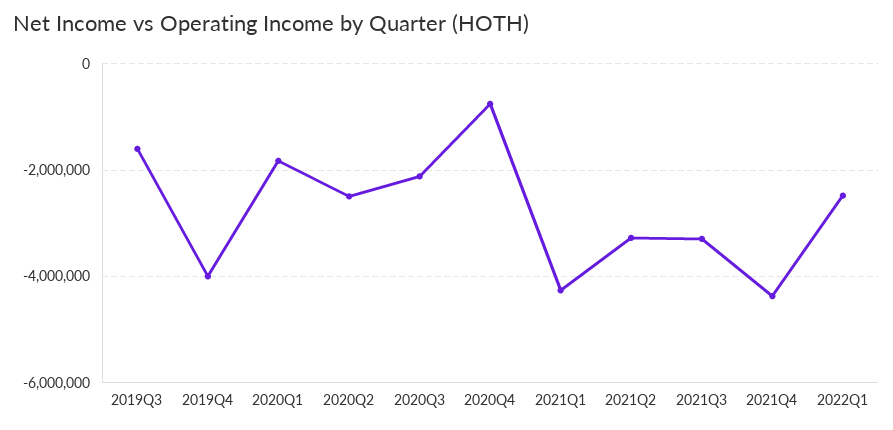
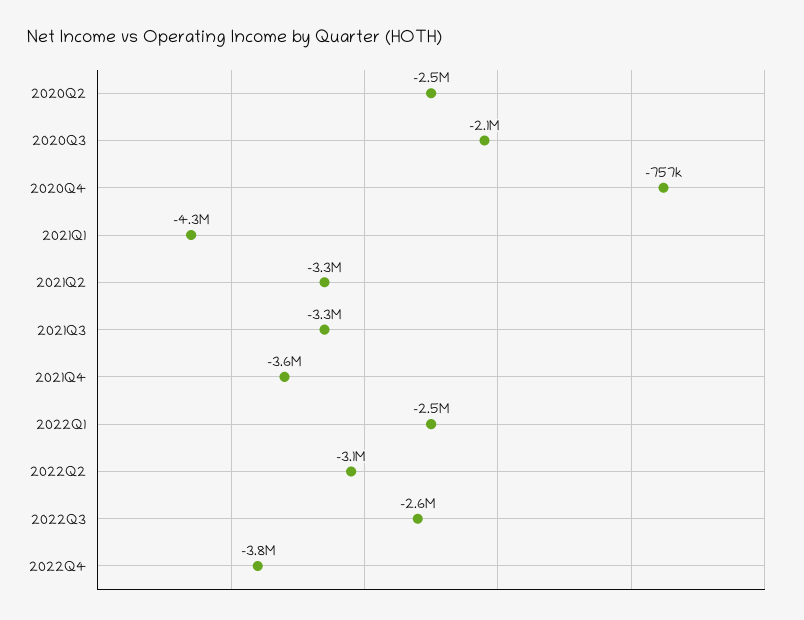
2019Q3: -1600000 -> none
2019Q4: -4000000 -> none
2020Q1: -1800000 -> none
2021Q4: -4400000 -> -3600000
2022Q2: none -> -3100000
2022Q3: none -> -2600000
2022Q4: none -> -3800000

